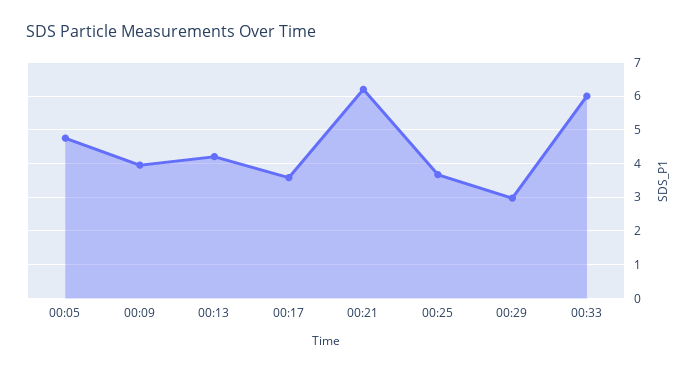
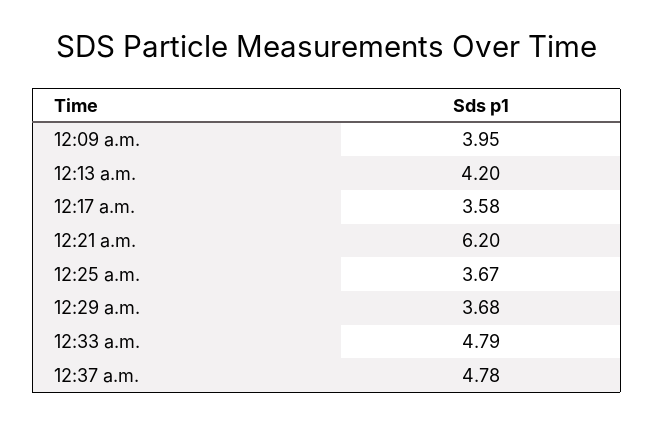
00:05: 4.8 -> none
00:29: 3 -> 3.68
00:33: 6 -> 4.79
12:37 a.m.: none -> 4.78

